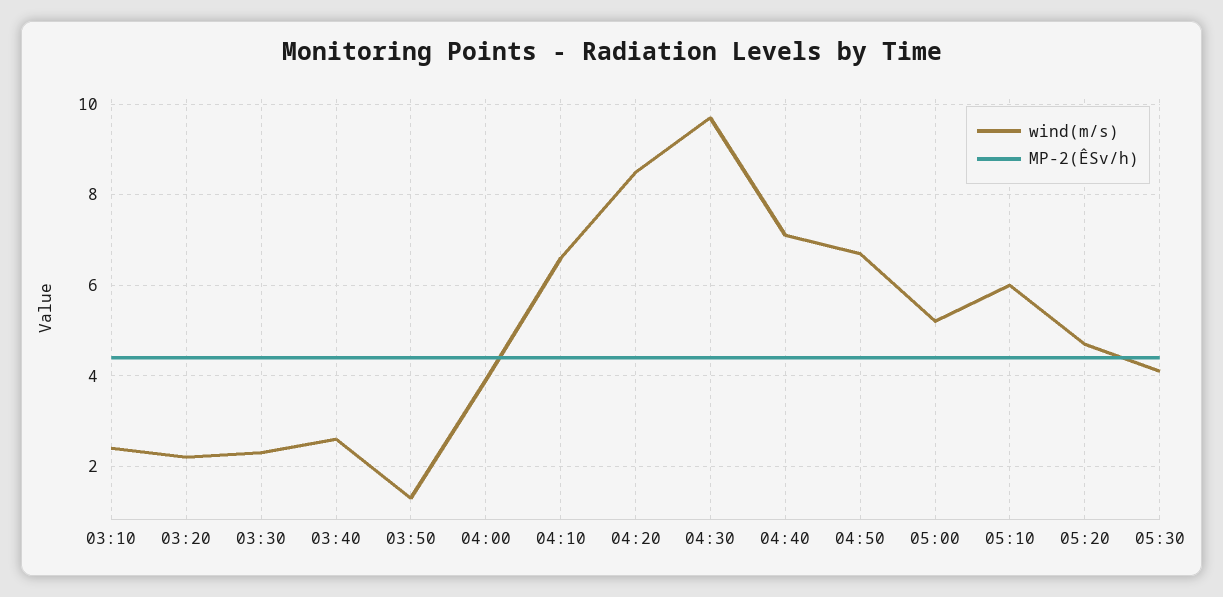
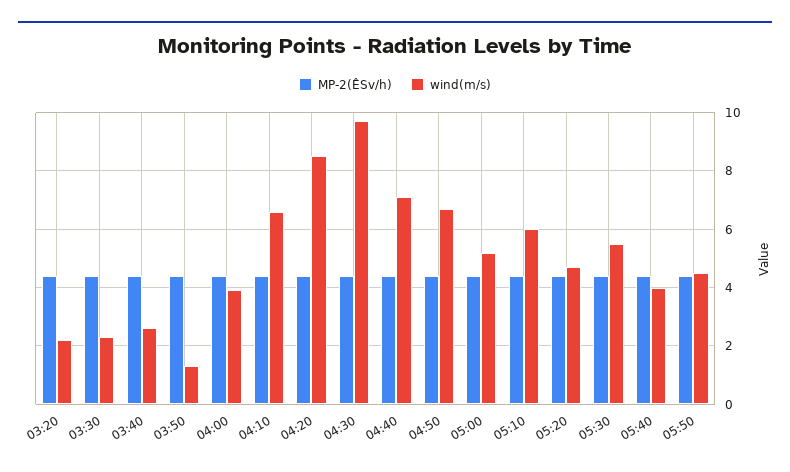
wind(m/s), 03:10: 2.5 -> none
MP-2(ÊSv/h), 03:10: 4.5 -> none
wind(m/s), 05:30: 4 -> 5.5
MP-2(ÊSv/h), 05:40: none -> 4.5
wind(m/s), 05:40: none -> 4
MP-2(ÊSv/h), 05:50: none -> 4.5
wind(m/s), 05:50: none -> 4.5

